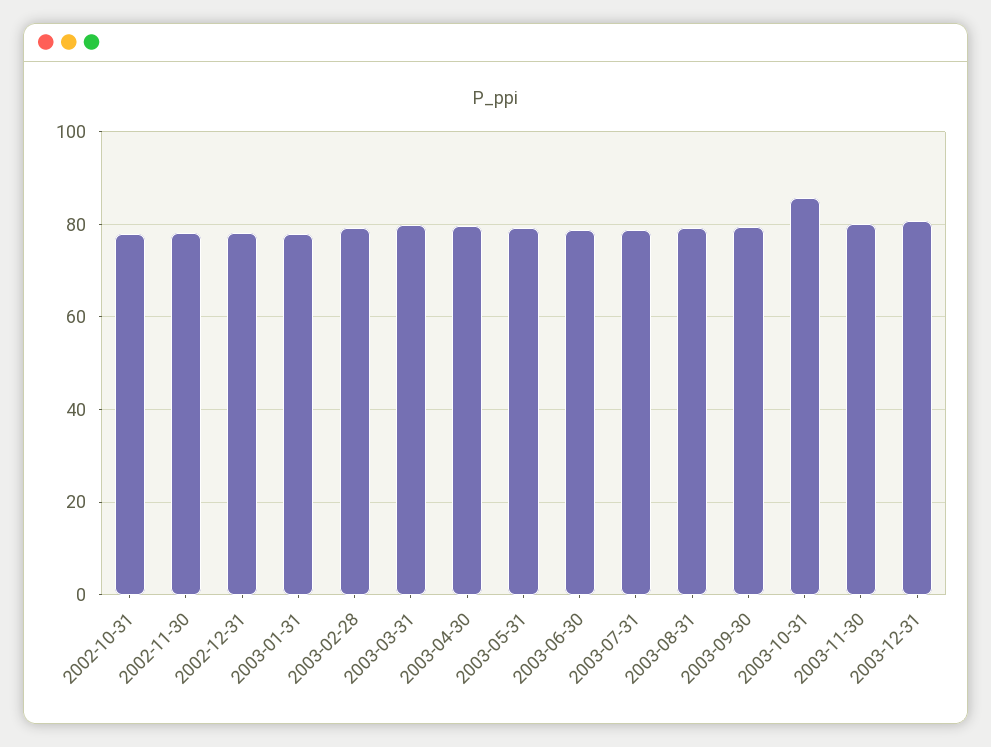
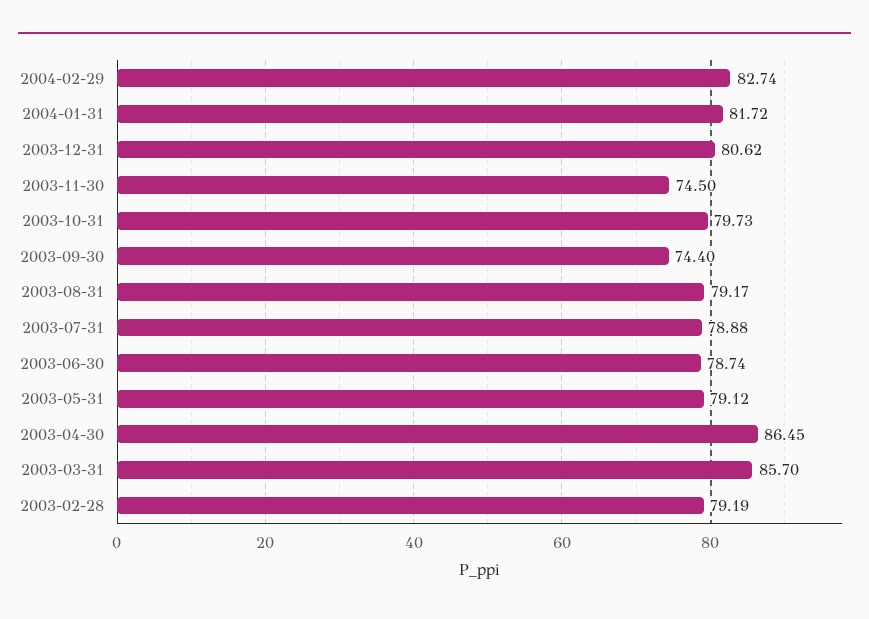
2002-10-31: 78 -> none
2002-11-30: 78 -> none
2002-12-31: 78 -> none
2003-01-31: 78 -> none
2003-03-31: 80 -> 85.7
2003-04-30: 80 -> 86.45
2003-09-30: 80 -> 74.4
2003-10-31: 86 -> 79.73
2003-11-30: 80 -> 74.5
2004-02-29: none -> 82.74
2004-01-31: none -> 81.72

